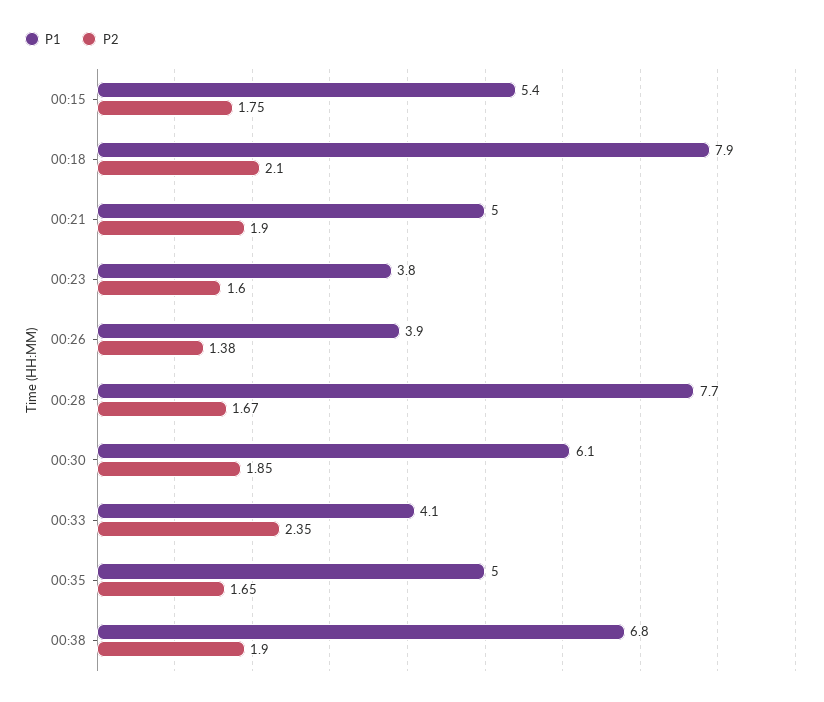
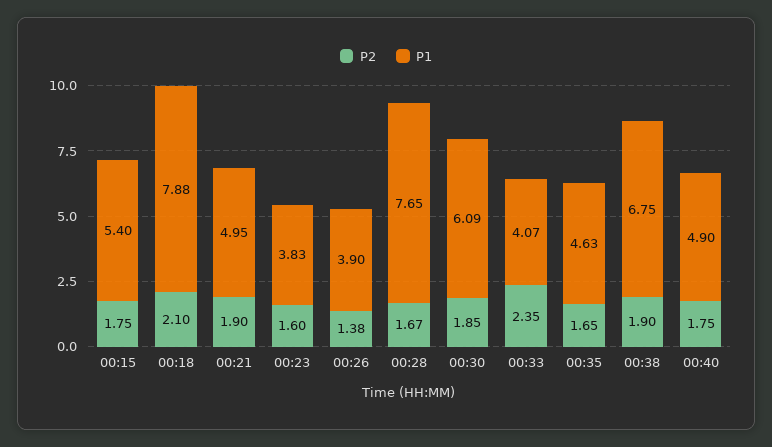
P1, 00:35: 5 -> 4.63
P2, 00:40: none -> 1.75
P1, 00:40: none -> 4.9

